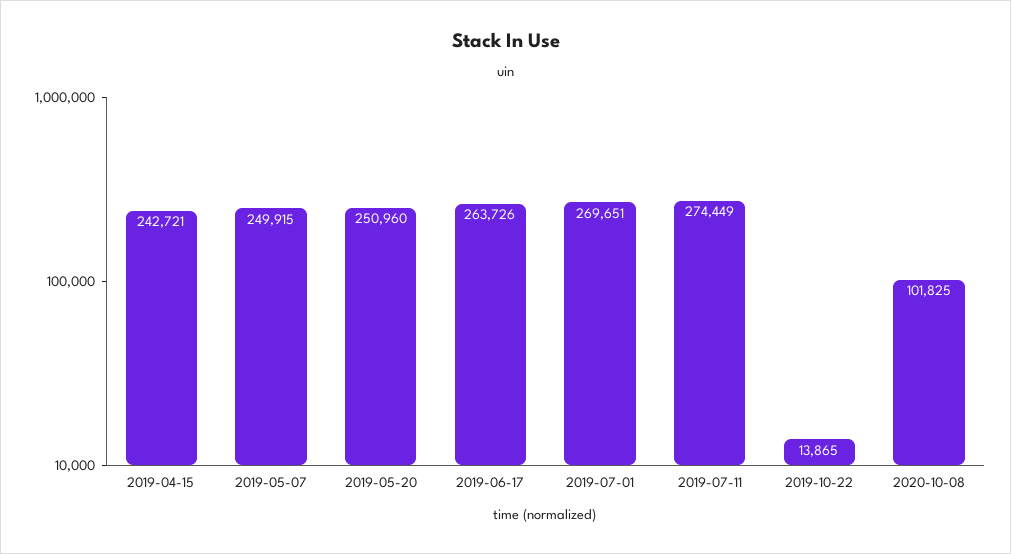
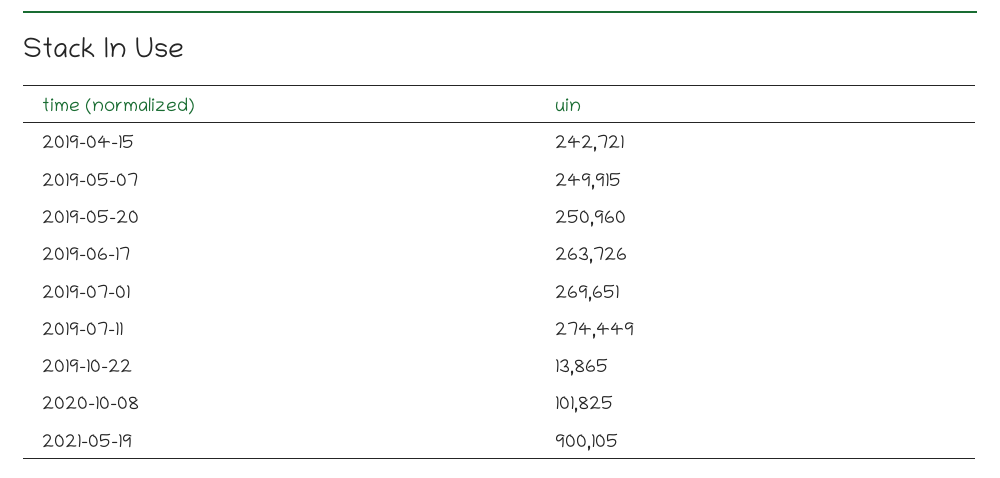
2021-05-19: none -> 900105

